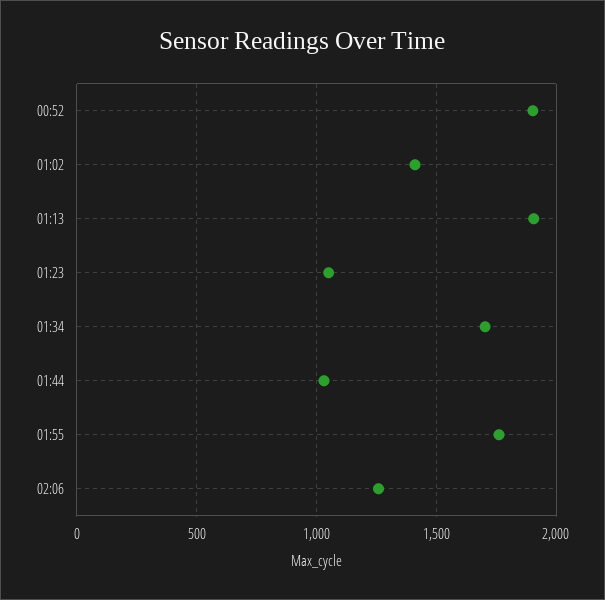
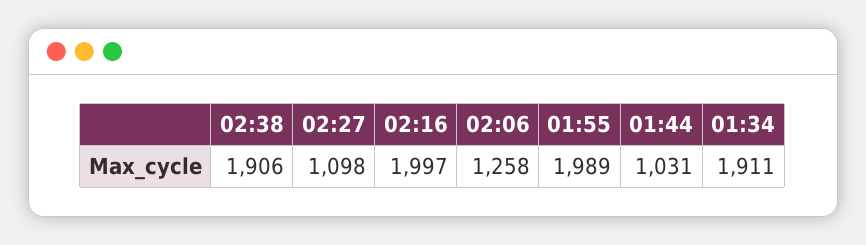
00:52: 1900 -> none
01:02: 1400 -> none
01:13: 1900 -> none
01:23: 1050 -> none
01:34: 1700 -> 1911
01:55: 1750 -> 1989
02:38: none -> 1906
02:27: none -> 1098
02:16: none -> 1997

